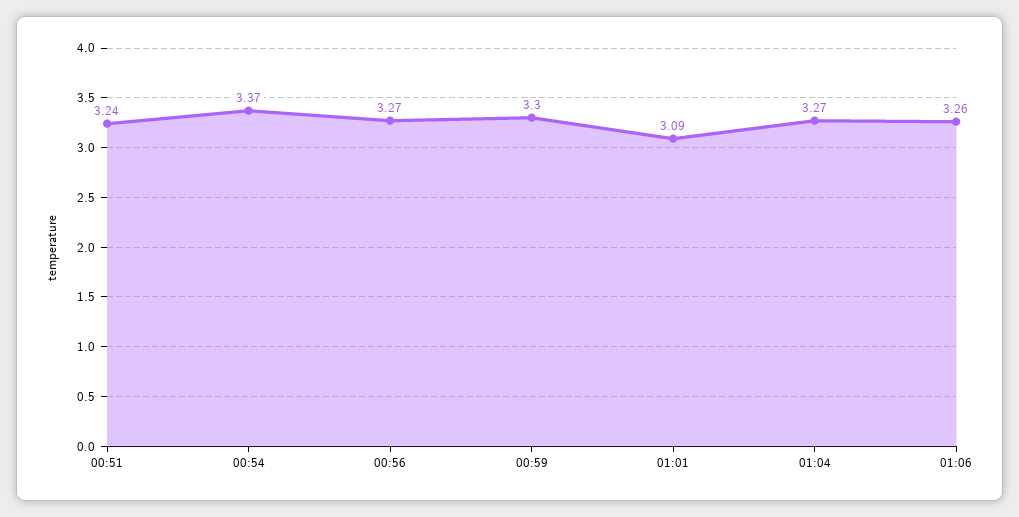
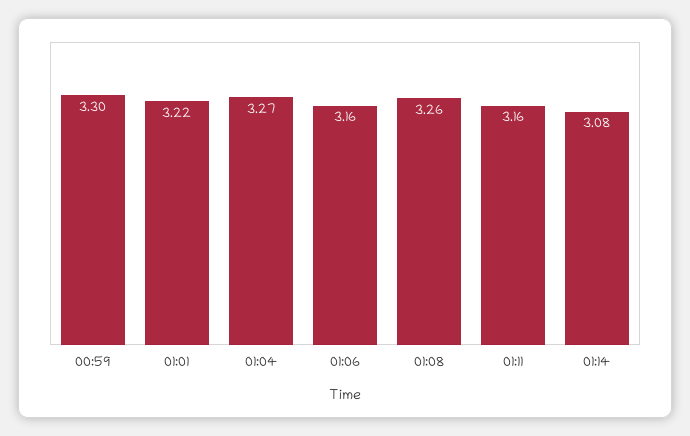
00:51: 3.24 -> none
00:54: 3.37 -> none
00:56: 3.27 -> none
01:01: 3.09 -> 3.22
01:06: 3.26 -> 3.16
01:08: none -> 3.26
01:11: none -> 3.16
01:14: none -> 3.08

